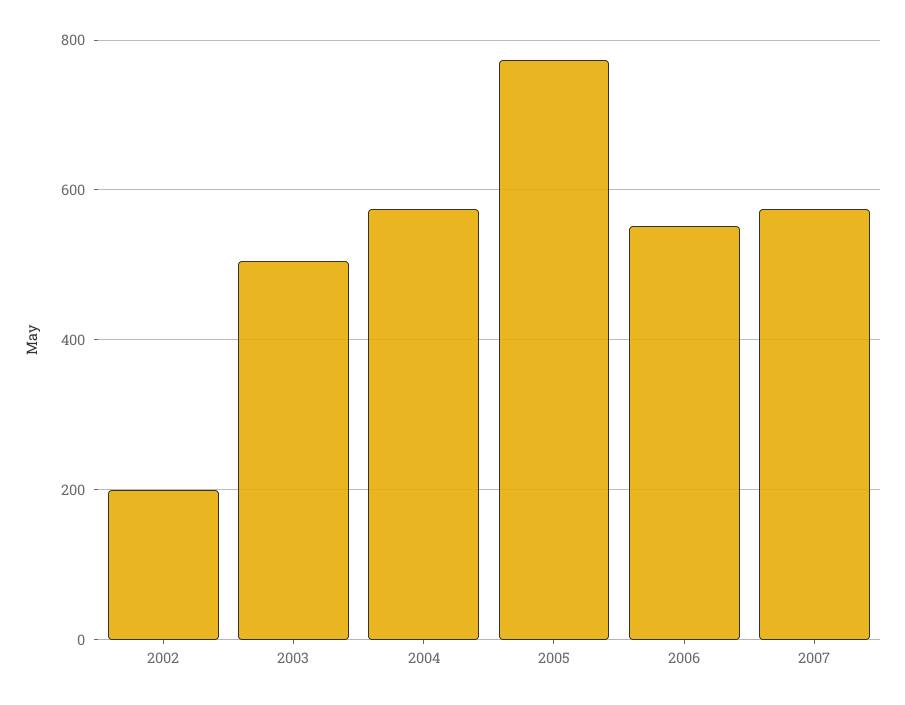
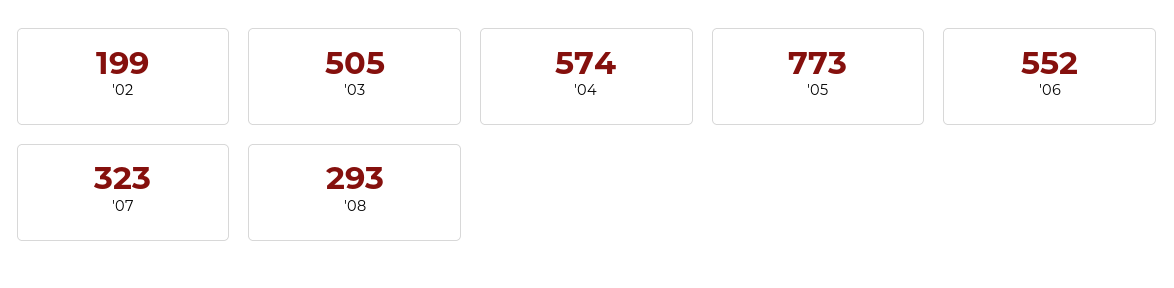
2007: 580 -> 323
'08: none -> 293

